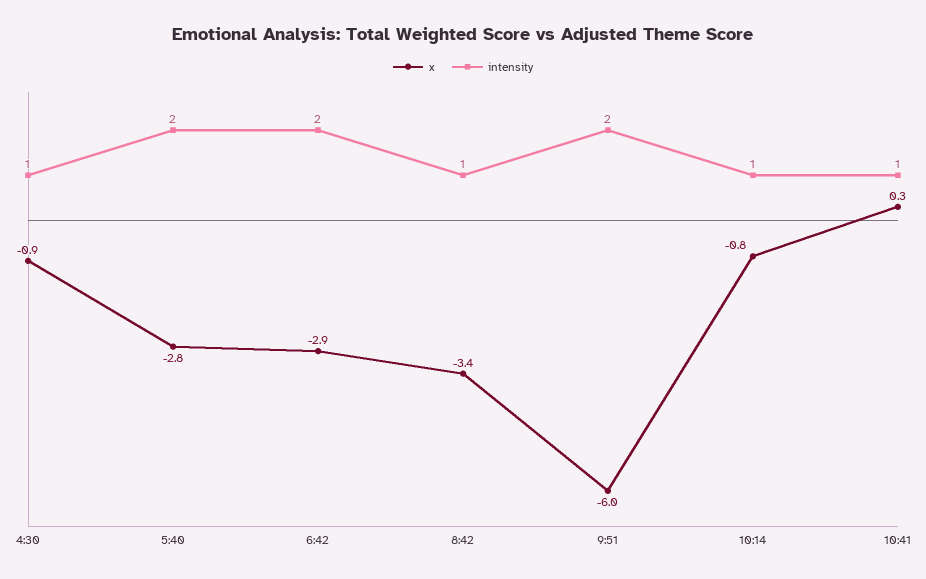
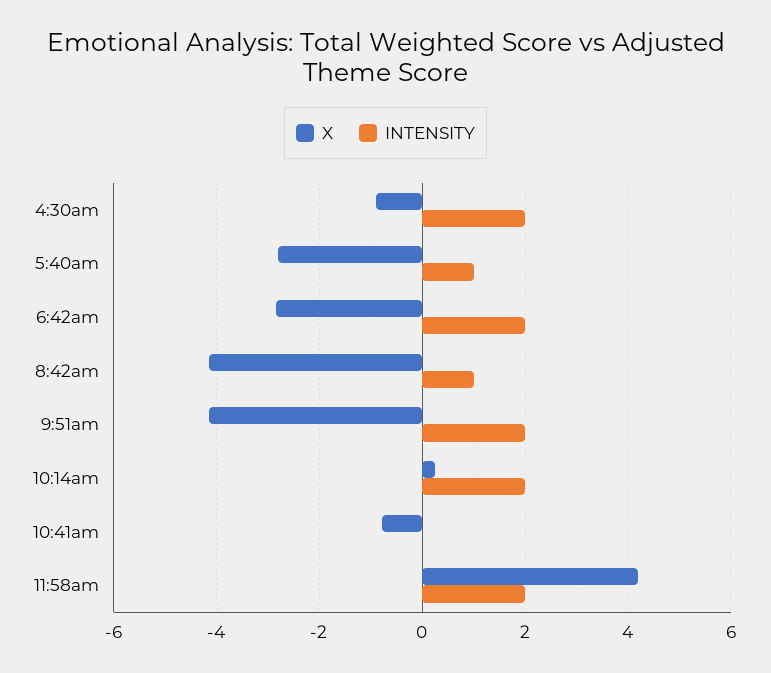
intensity, 4:30: 1 -> 2
intensity, 5:40: 2 -> 1
x, 8:42: -3.4 -> -4.2
x, 9:51: -6 -> -4.2
x, 10:14: -0.8 -> 0.2
intensity, 10:14: 1 -> 2
x, 10:41: 0.3 -> -0.8
intensity, 10:41: 1 -> 0
x, 11:58am: none -> 4.2
intensity, 11:58am: none -> 2

